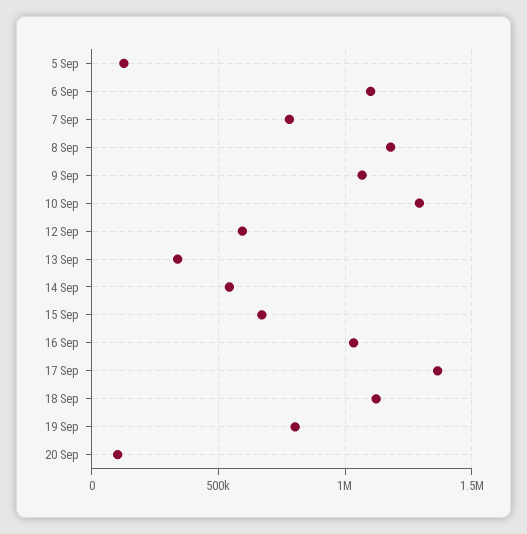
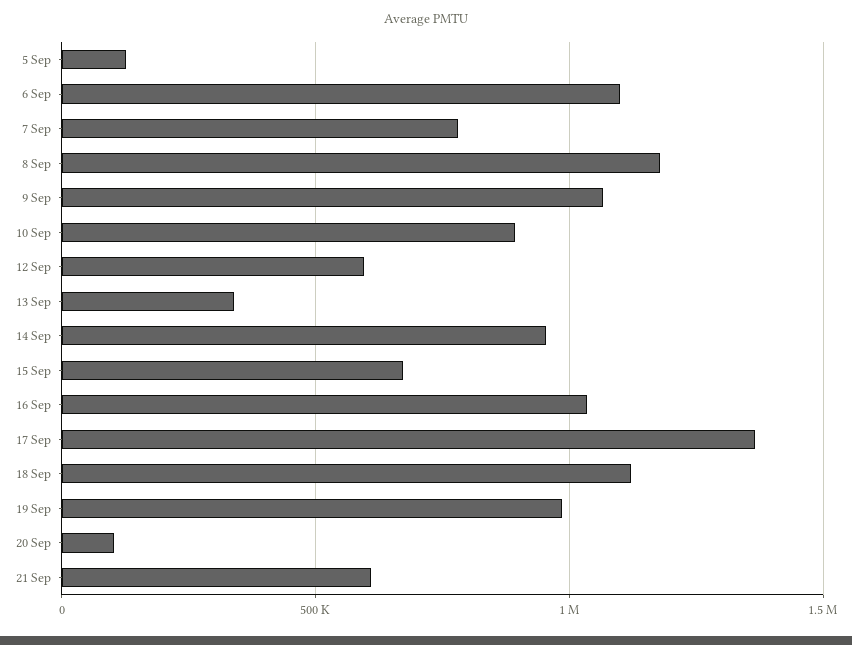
10 Sep: 1300000 -> 900000
14 Sep: 550000 -> 950000
19 Sep: 800000 -> 1000000
21 Sep: none -> 600000

